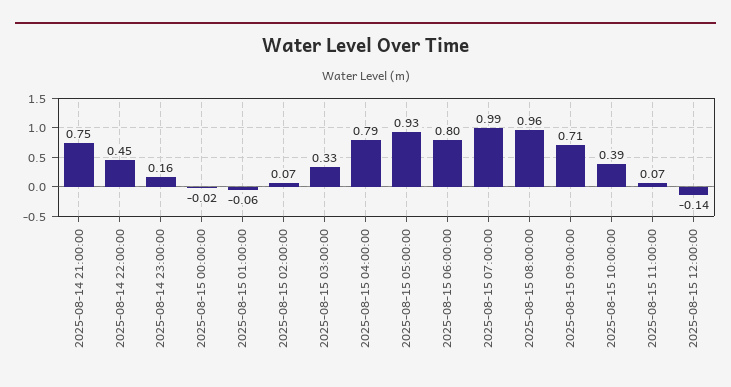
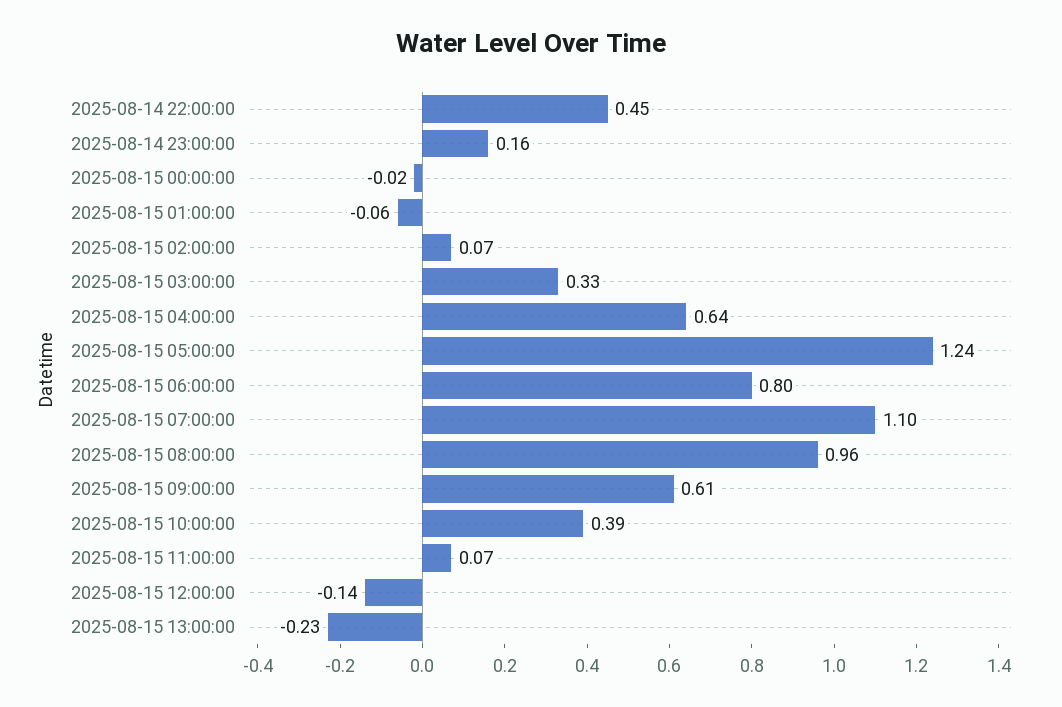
2025-08-14 21:00:00: 0.75 -> none
2025-08-15 04:00:00: 0.79 -> 0.64
2025-08-15 05:00:00: 0.93 -> 1.24
2025-08-15 07:00:00: 0.99 -> 1.1
2025-08-15 09:00:00: 0.71 -> 0.61
2025-08-15 13:00:00: none -> -0.23

